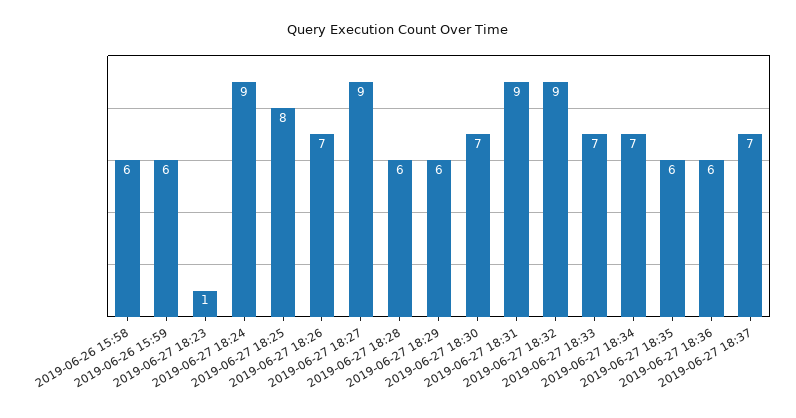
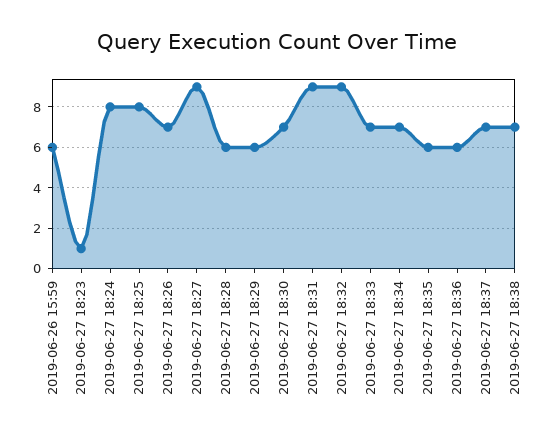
2019-06-26 15:58: 6 -> none
2019-06-27 18:24: 9 -> 8
2019-06-27 18:38: none -> 7

